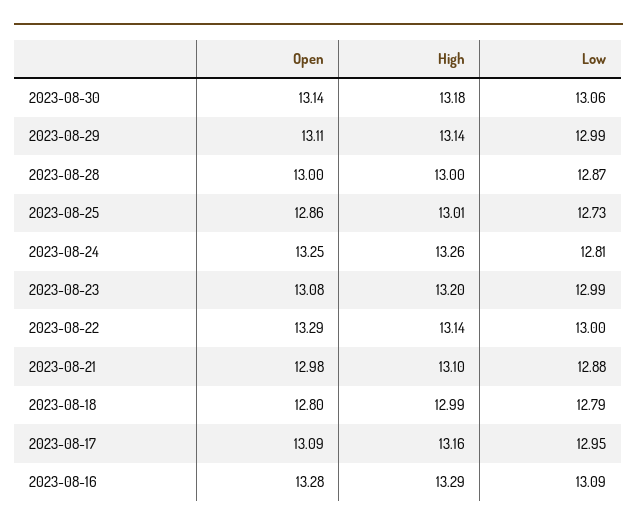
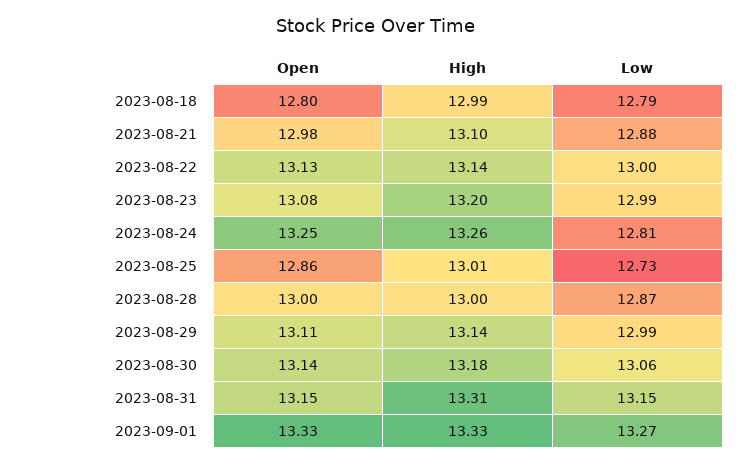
Open, 2023-08-22: 13.29 -> 13.13
Open, 2023-08-17: 13.09 -> none
High, 2023-08-17: 13.16 -> none
Low, 2023-08-17: 12.95 -> none
Open, 2023-08-16: 13.28 -> none
High, 2023-08-16: 13.29 -> none
Low, 2023-08-16: 13.09 -> none
Open, 2023-08-31: none -> 13.15
High, 2023-08-31: none -> 13.31
Low, 2023-08-31: none -> 13.15
Open, 2023-09-01: none -> 13.33
High, 2023-09-01: none -> 13.33
Low, 2023-09-01: none -> 13.27

